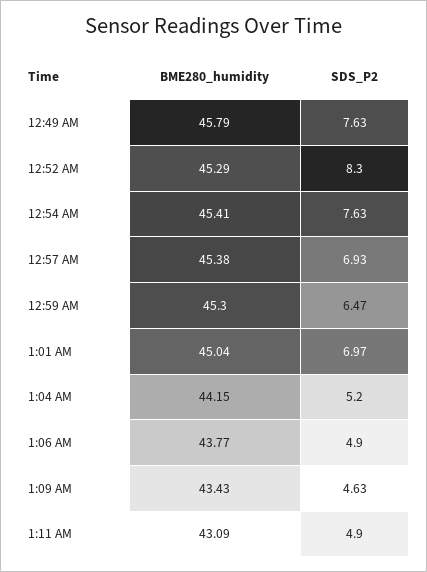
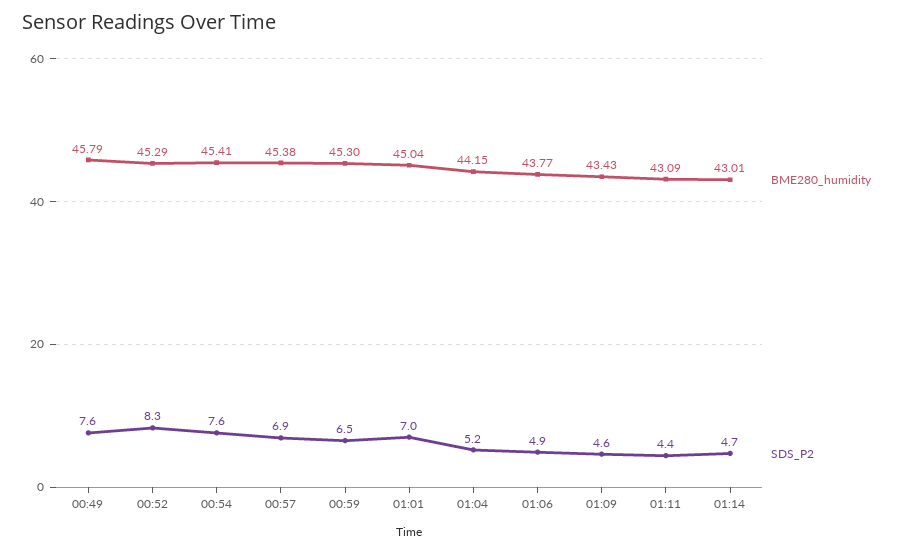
SDS_P2, 1:11 AM: 4.9 -> 4.4
BME280_humidity, 01:14: none -> 43.01
SDS_P2, 01:14: none -> 4.7

